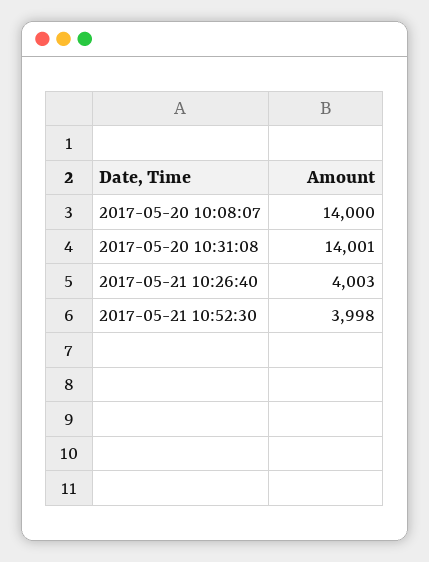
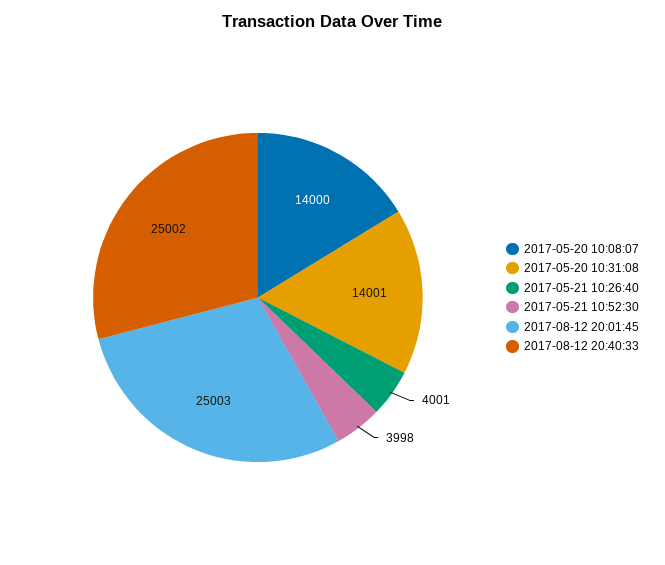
2017-05-21 10:26:40: 4003 -> 4001
2017-08-12 20:01:45: none -> 25003
2017-08-12 20:40:33: none -> 25002

